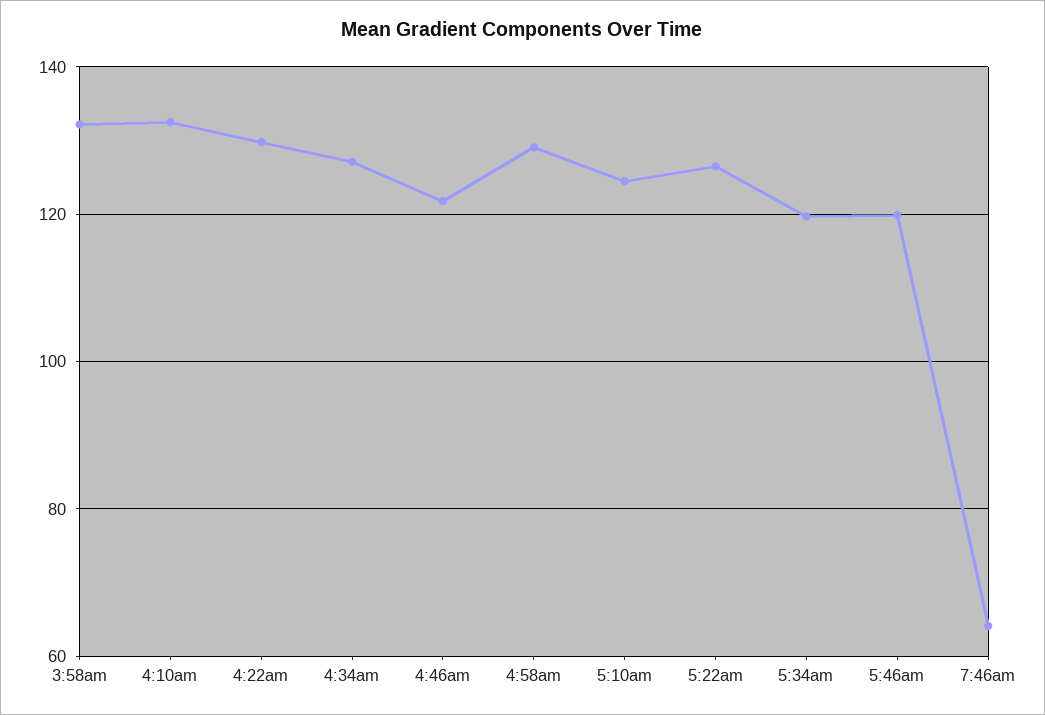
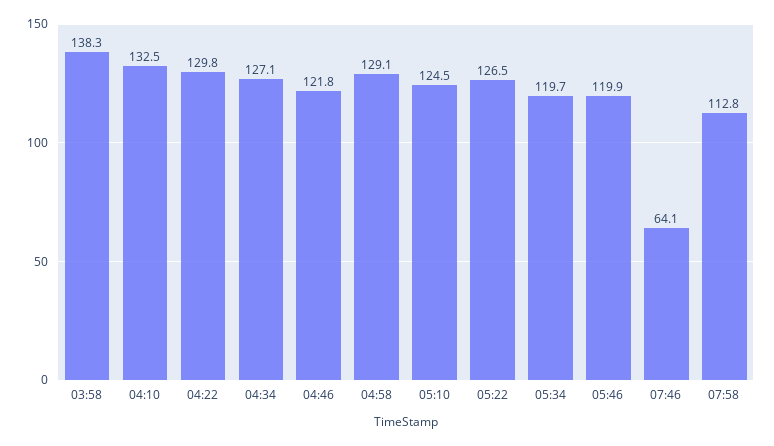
3:58am: 132 -> 138.3
07:58: none -> 112.8

